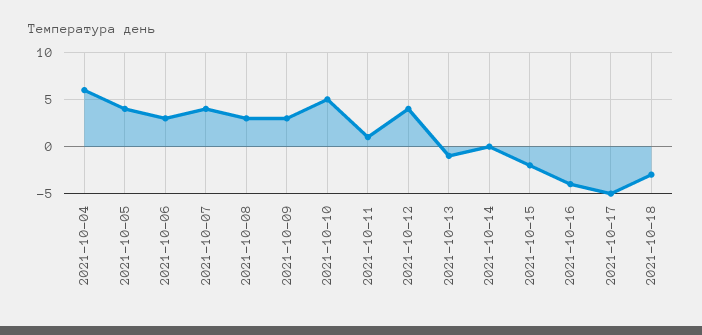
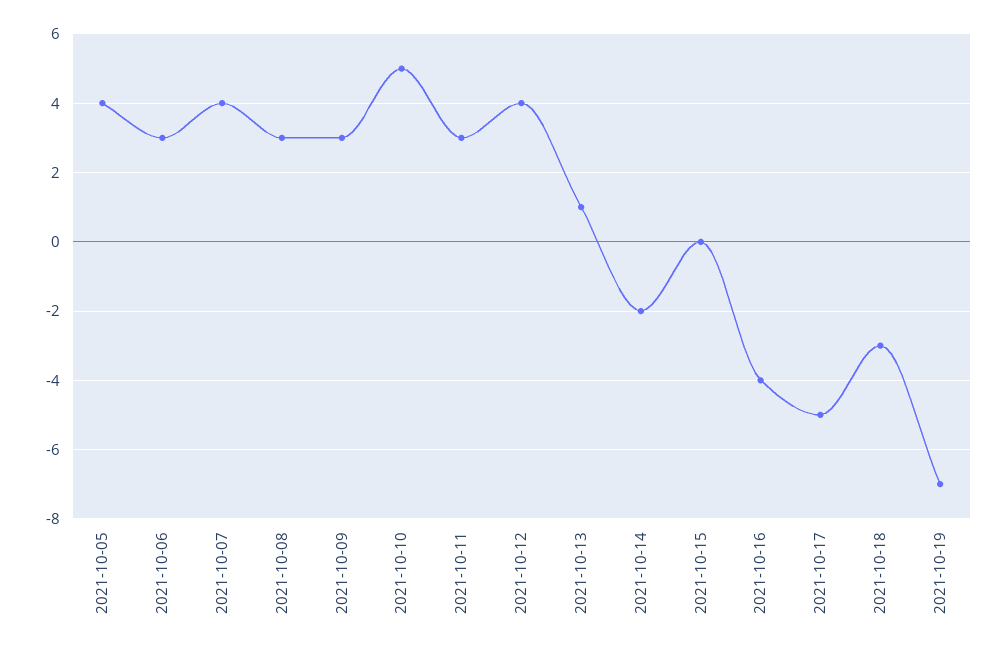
2021-10-04: 6 -> none
2021-10-11: 1 -> 3
2021-10-13: -1 -> 1
2021-10-14: 0 -> -2
2021-10-15: -2 -> 0
2021-10-19: none -> -7

